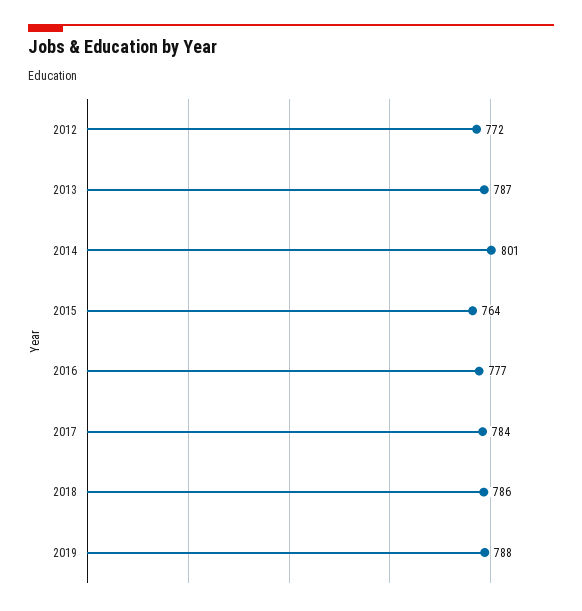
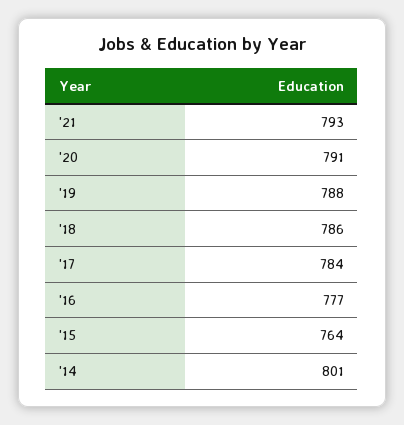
2012: 772 -> none
2013: 787 -> none
'21: none -> 793
'20: none -> 791

